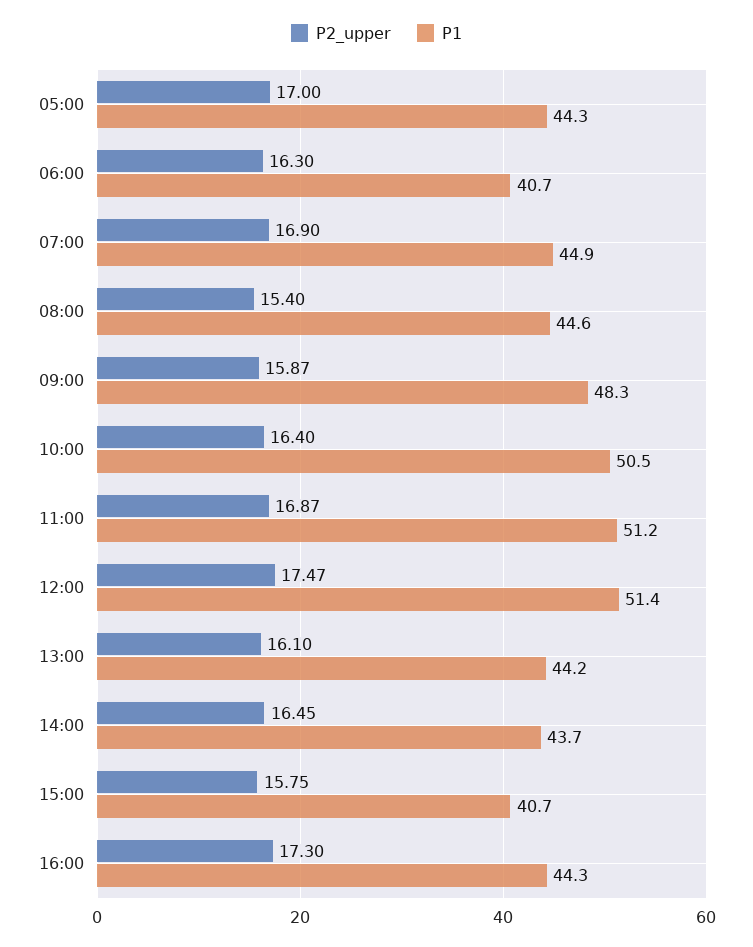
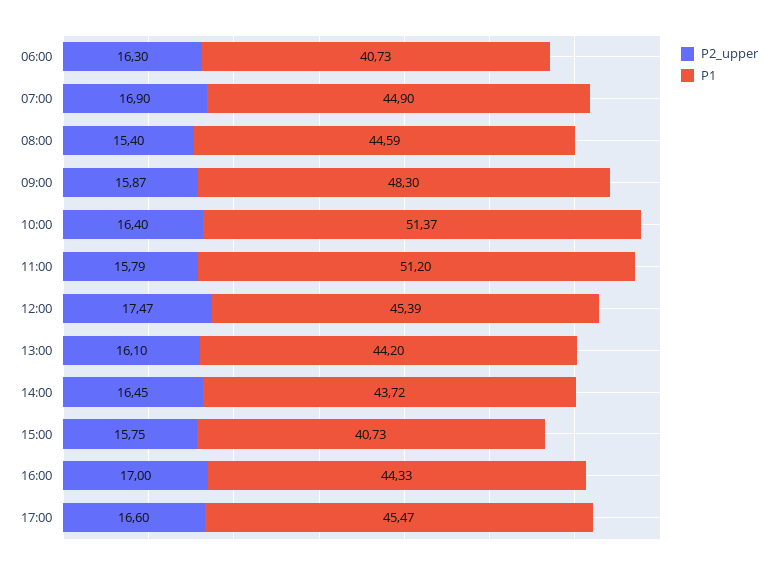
P2_upper, 05:00: 17 -> none
P1, 05:00: 44.3 -> none
P1, 10:00: 50.5 -> 51.37
P2_upper, 11:00: 16.87 -> 15.79
P1, 12:00: 51.4 -> 45.39
P2_upper, 16:00: 17.3 -> 17
P2_upper, 17:00: none -> 16.6
P1, 17:00: none -> 45.47

